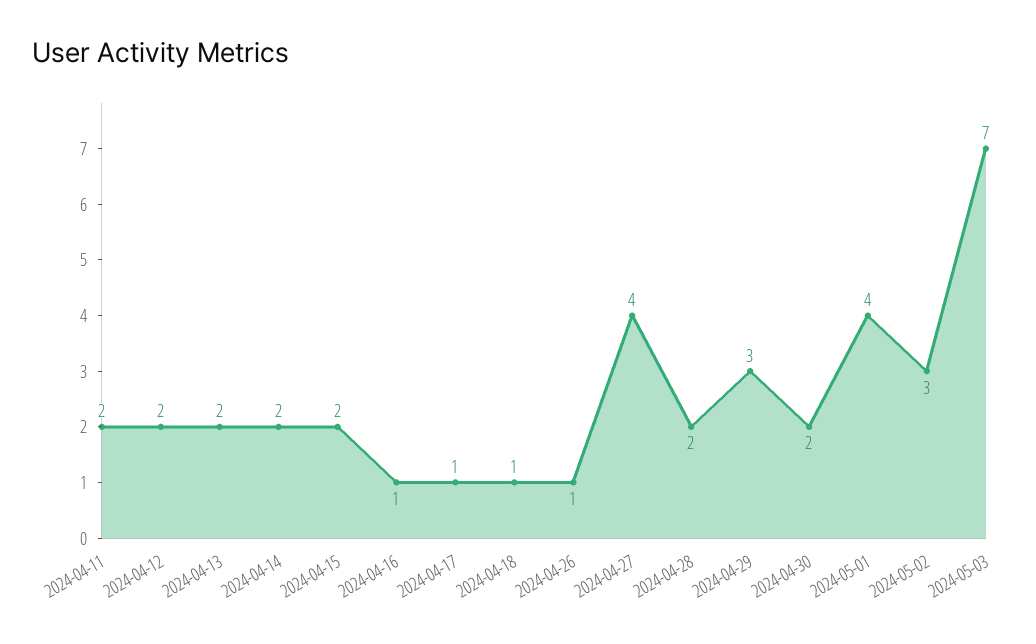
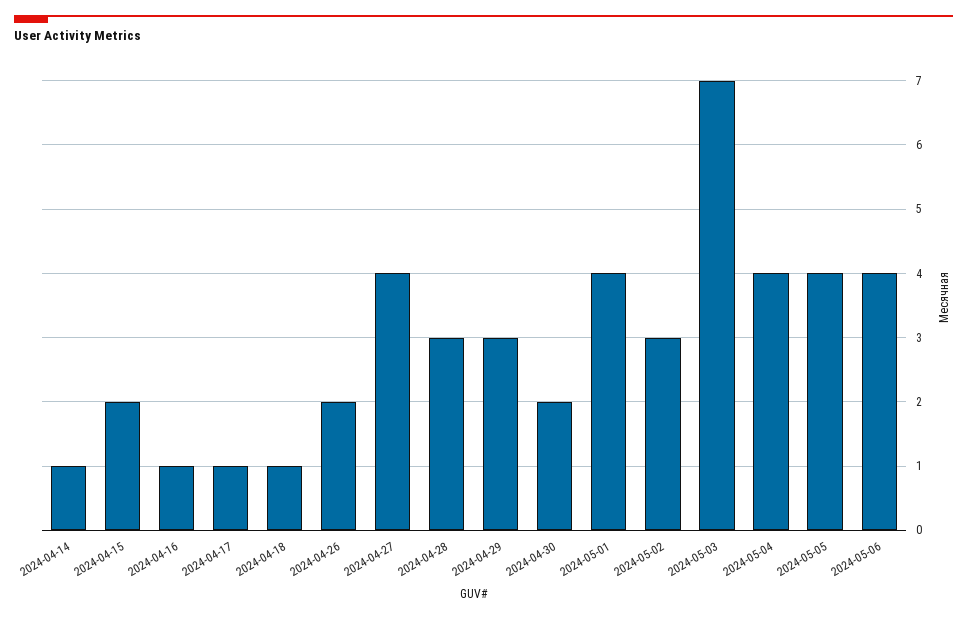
2024-04-11: 2 -> none
2024-04-12: 2 -> none
2024-04-13: 2 -> none
2024-04-14: 2 -> 1
2024-04-26: 1 -> 2
2024-04-28: 2 -> 3
2024-05-04: none -> 4
2024-05-05: none -> 4
2024-05-06: none -> 4

